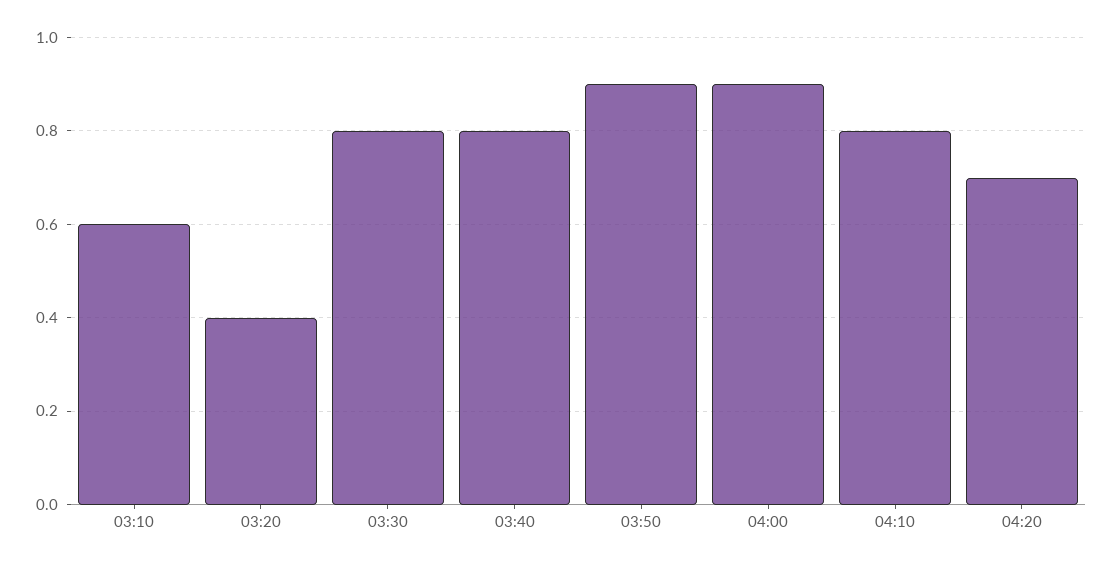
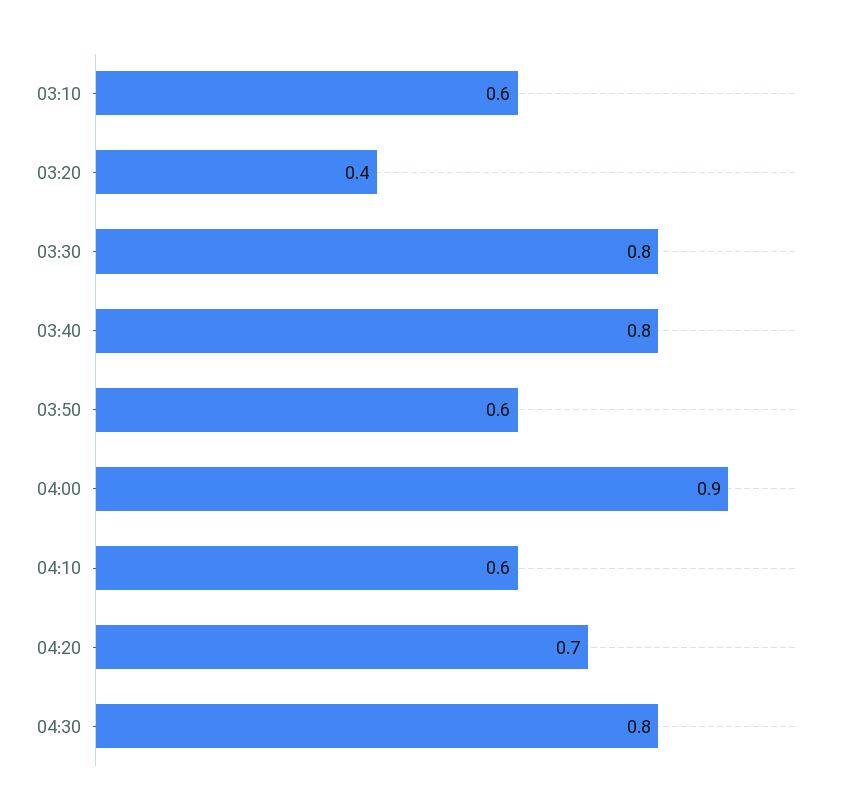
03:50: 0.9 -> 0.6
04:10: 0.8 -> 0.6
04:30: none -> 0.8

